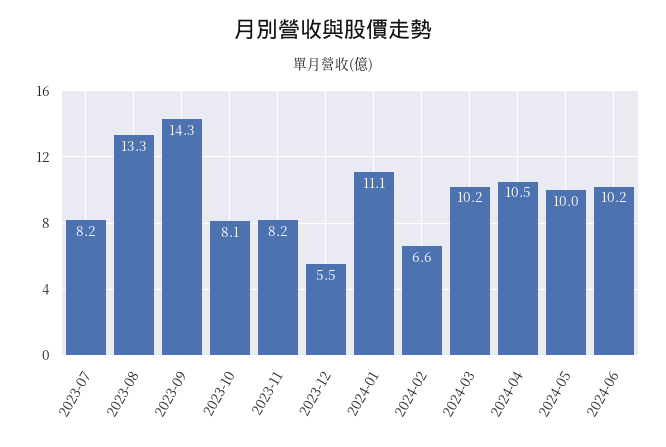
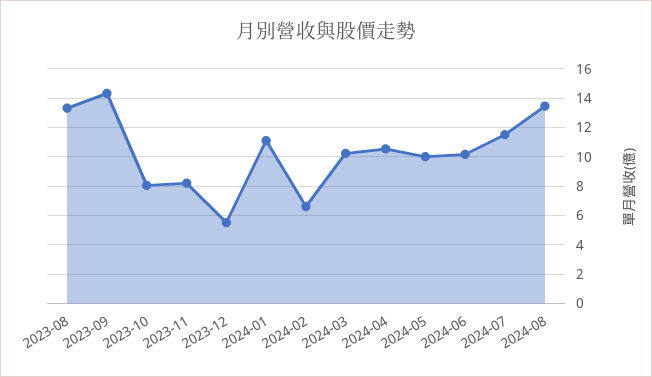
2023-07: 8.2 -> none
2024-07: none -> 11.5
2024-08: none -> 13.5

